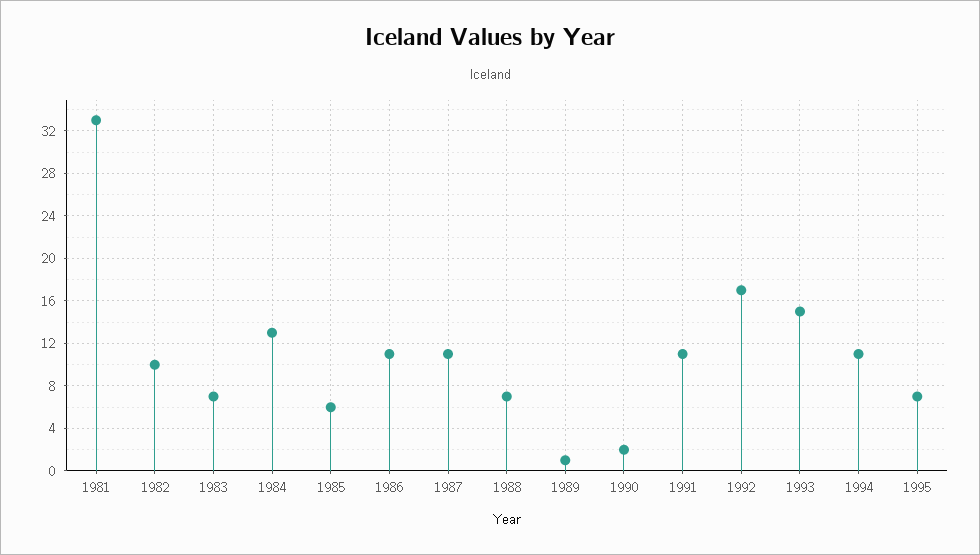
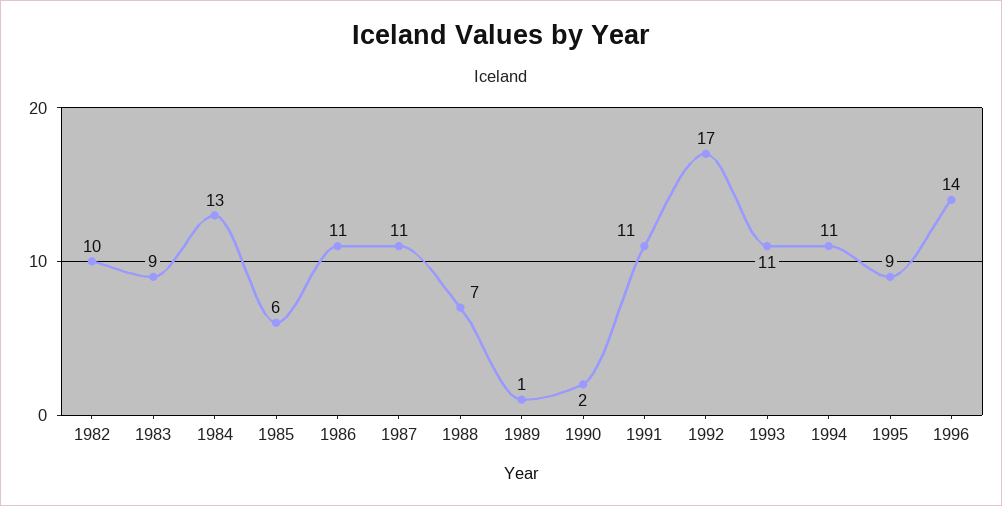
1981: 33 -> none
1983: 7 -> 9
1993: 15 -> 11
1995: 7 -> 9
1996: none -> 14

